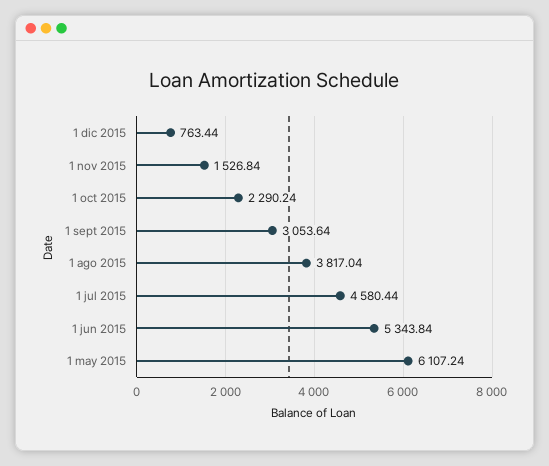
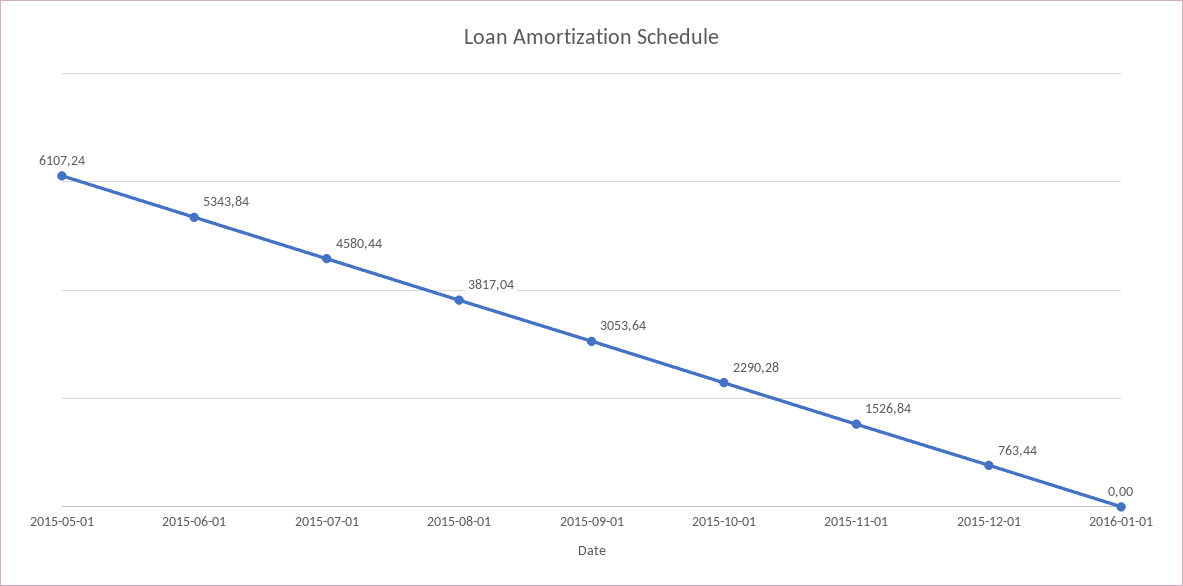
1 oct 2015: 2290.24 -> 2290.28
2016-01-01: none -> 0

